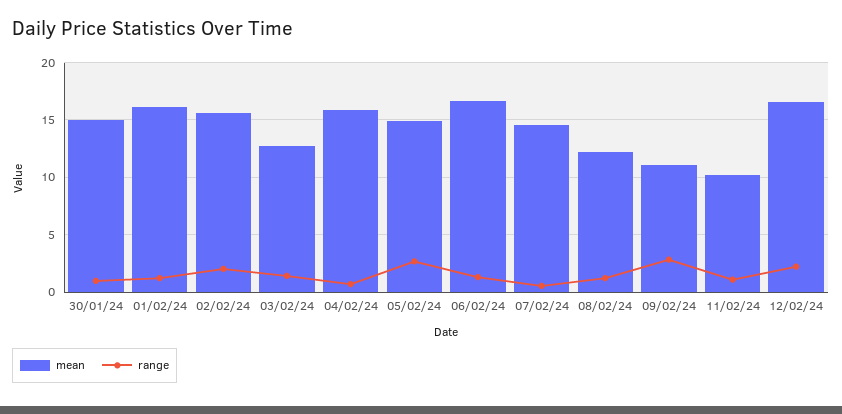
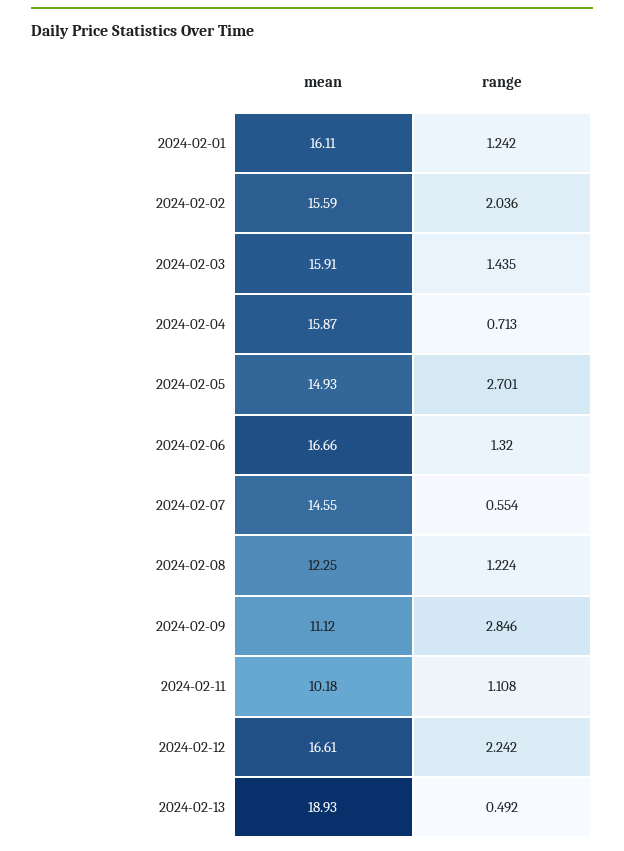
mean, 30/01/24: 15 -> none
range, 30/01/24: 1 -> none
mean, 03/02/24: 13 -> 15.91
mean, 2024-02-13: none -> 18.93
range, 2024-02-13: none -> 0.492

